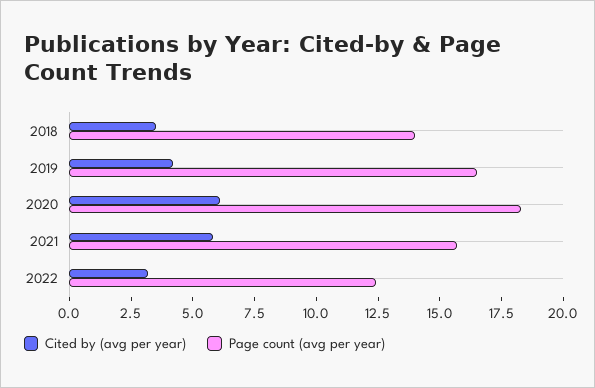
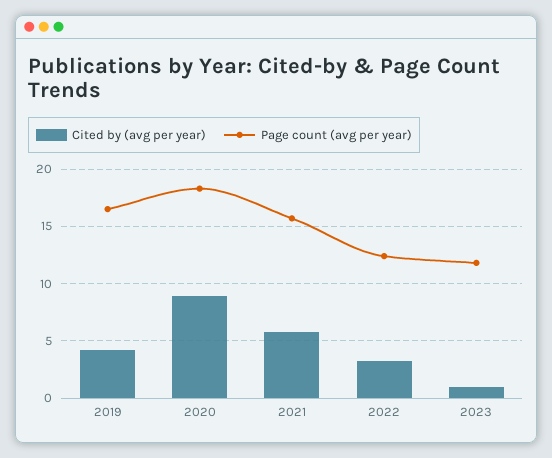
Cited by (avg per year), 2018: 3.5 -> none
Page count (avg per year), 2018: 14 -> none
Cited by (avg per year), 2020: 6 -> 9
Cited by (avg per year), 2023: none -> 1
Page count (avg per year), 2023: none -> 12

